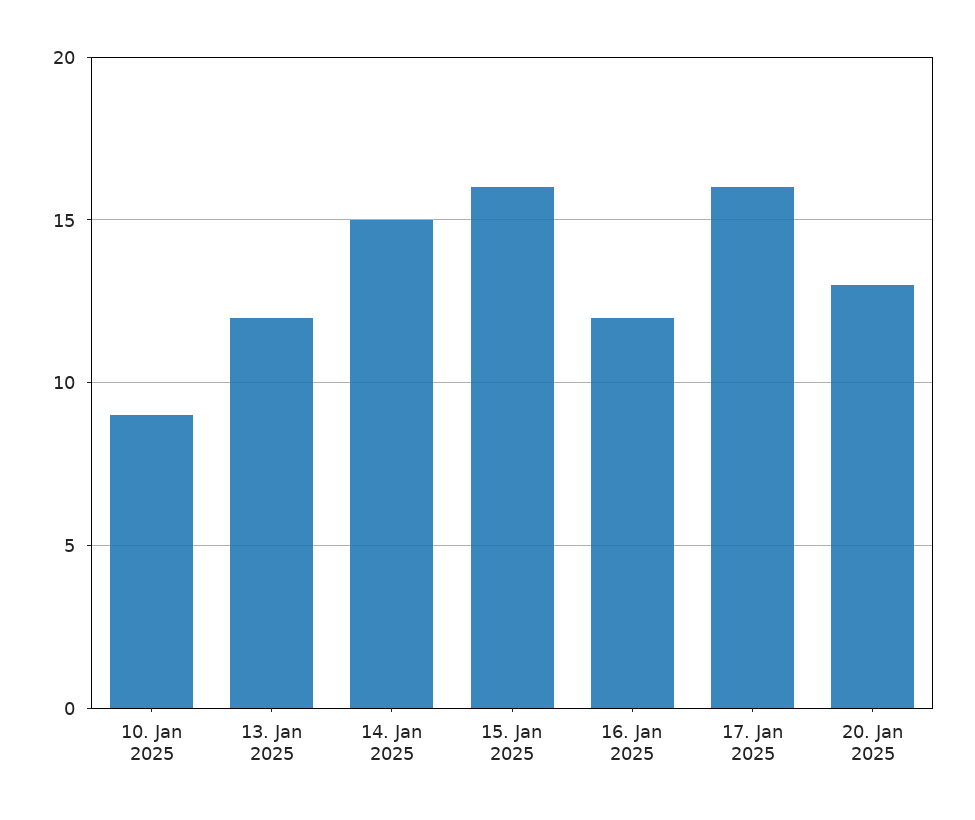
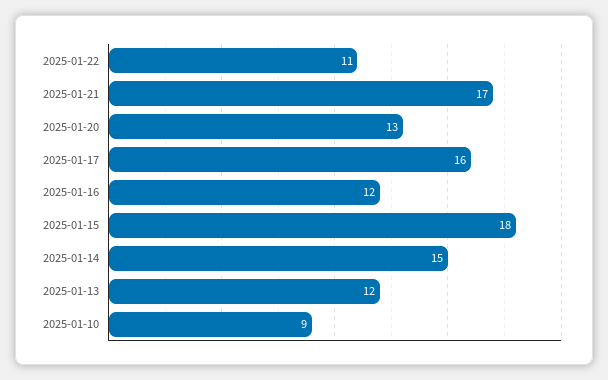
15. Jan 2025: 16 -> 18
2025-01-22: none -> 11
2025-01-21: none -> 17

